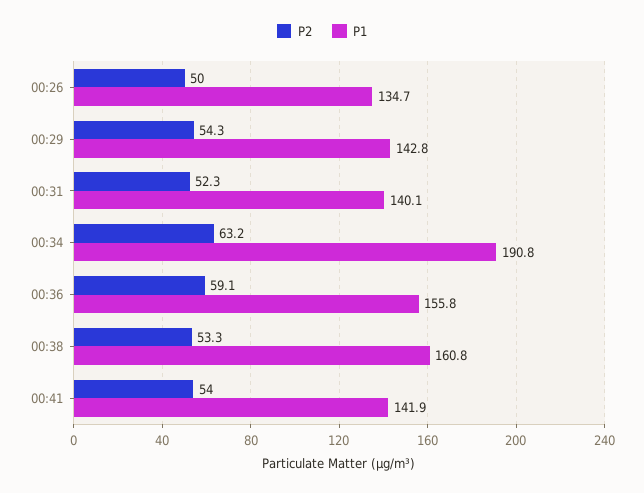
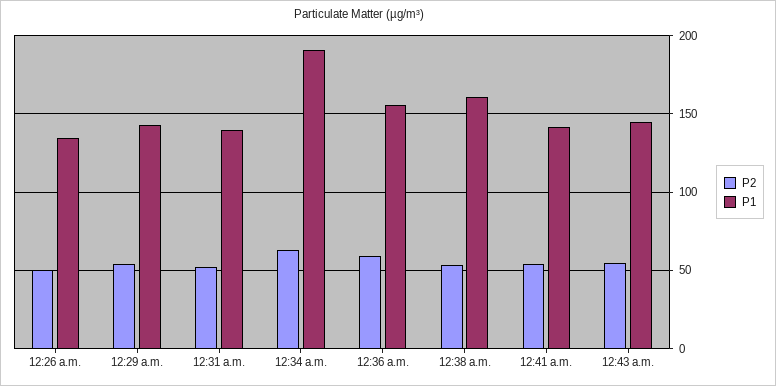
P2, 12:43 a.m.: none -> 55
P1, 12:43 a.m.: none -> 145

